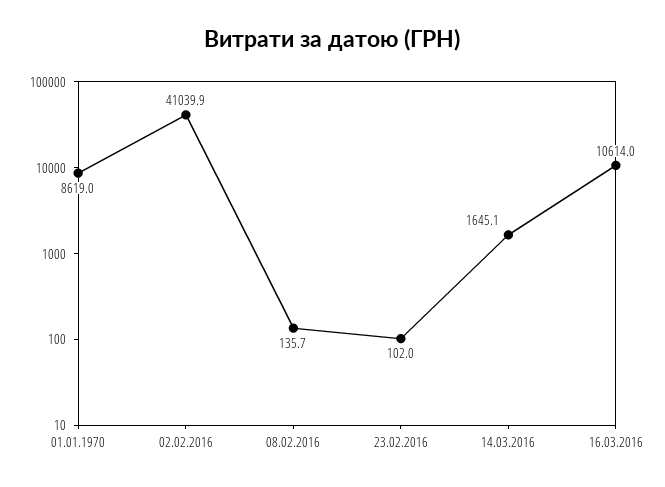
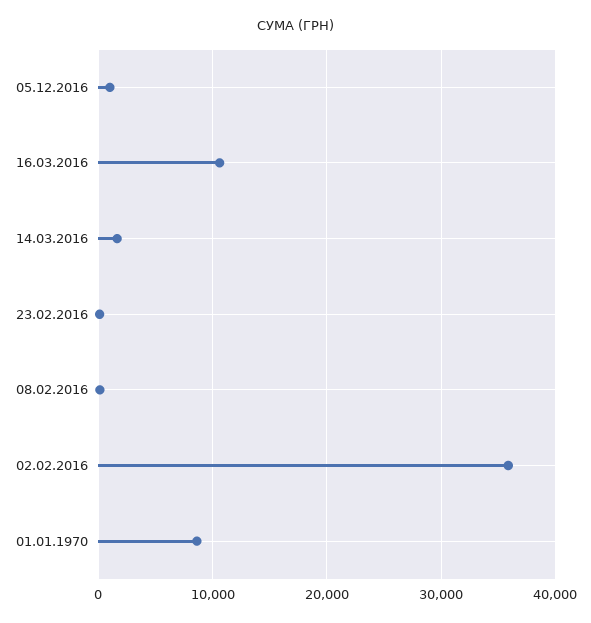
02.02.2016: 41039.9 -> 36000
05.12.2016: none -> 1000

